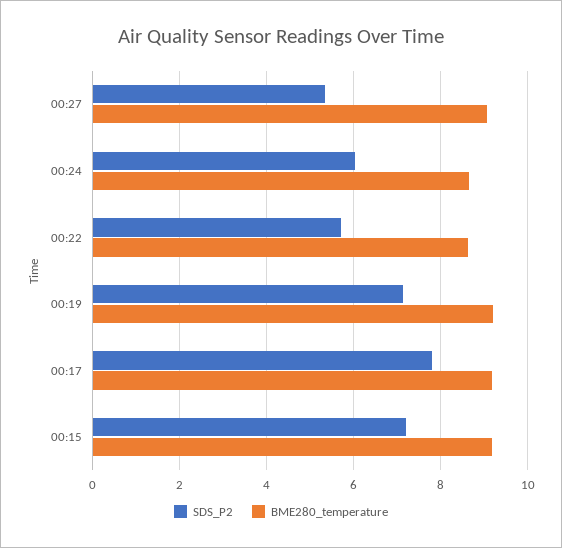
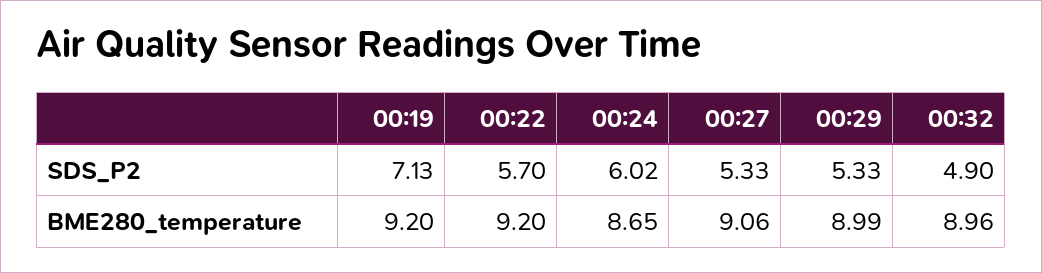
BME280_temperature, 00:22: 8.6 -> 9.2
SDS_P2, 00:17: 7.8 -> none
BME280_temperature, 00:17: 9.2 -> none
SDS_P2, 00:15: 7.2 -> none
BME280_temperature, 00:15: 9.2 -> none
SDS_P2, 00:29: none -> 5.33
SDS_P2, 00:32: none -> 4.9
BME280_temperature, 00:29: none -> 8.99
BME280_temperature, 00:32: none -> 8.96

